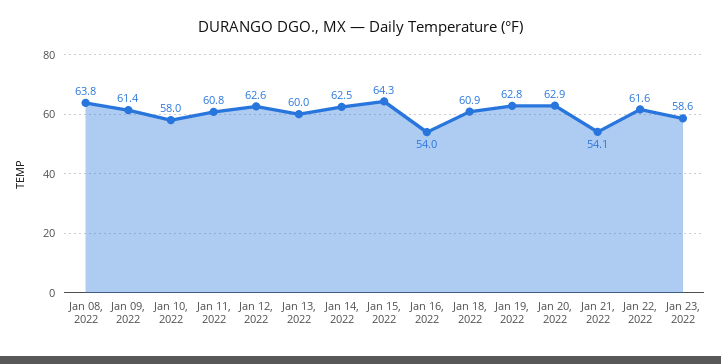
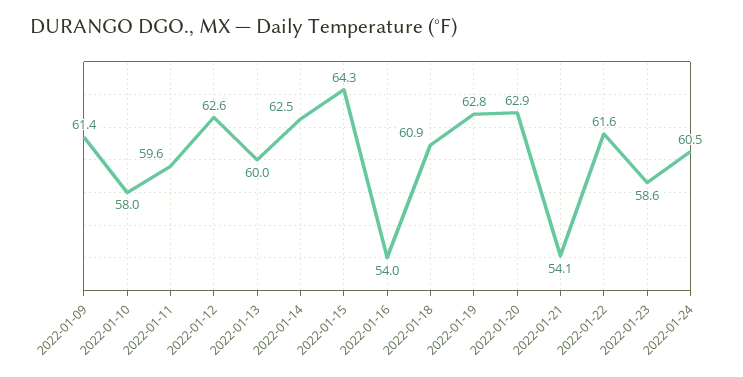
Jan 08, 2022: 63.8 -> none
Jan 11, 2022: 60.8 -> 59.6
2022-01-24: none -> 60.5

